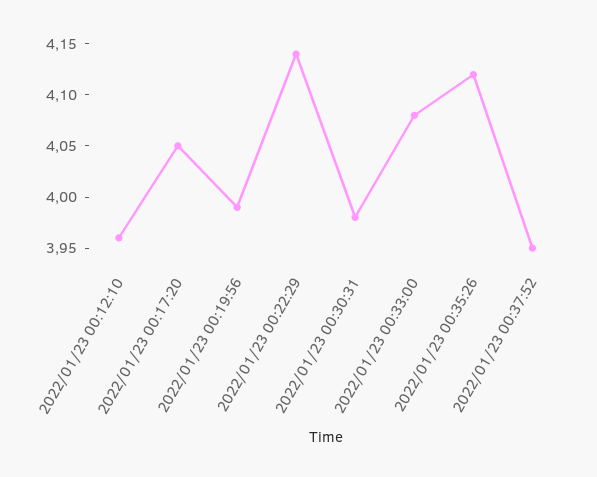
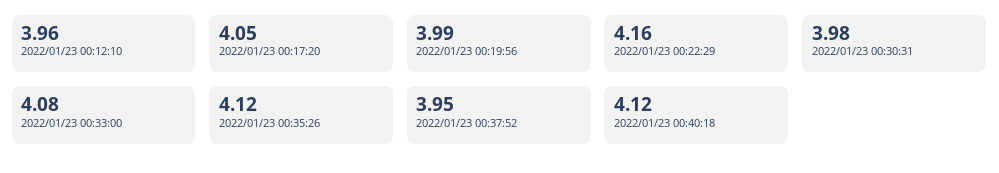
2022/01/23 00:22:29: 4.14 -> 4.16
2022/01/23 00:40:18: none -> 4.12

